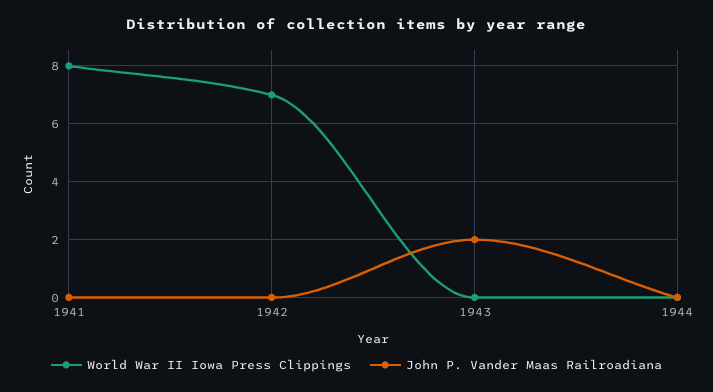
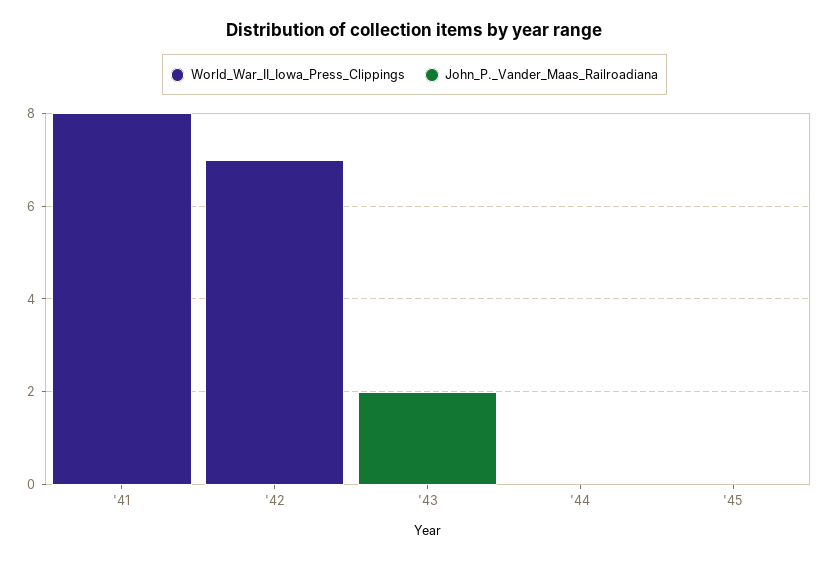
World War II Iowa Press Clippings, '45: none -> 0
John P. Vander Maas Railroadiana, '45: none -> 0

